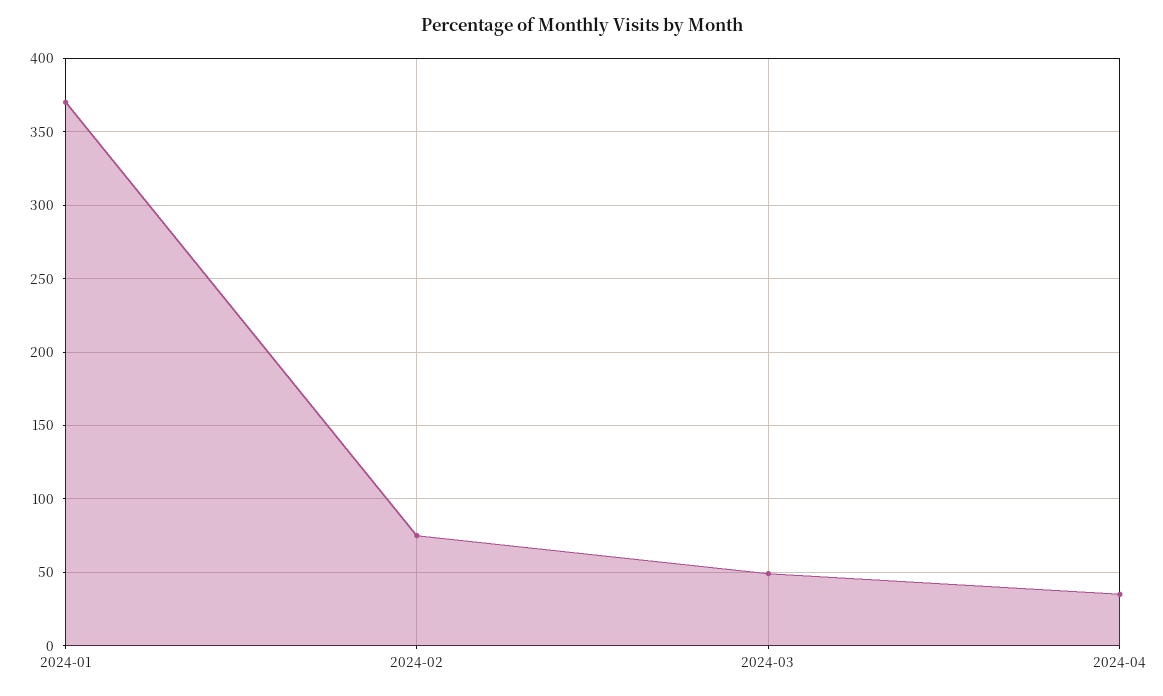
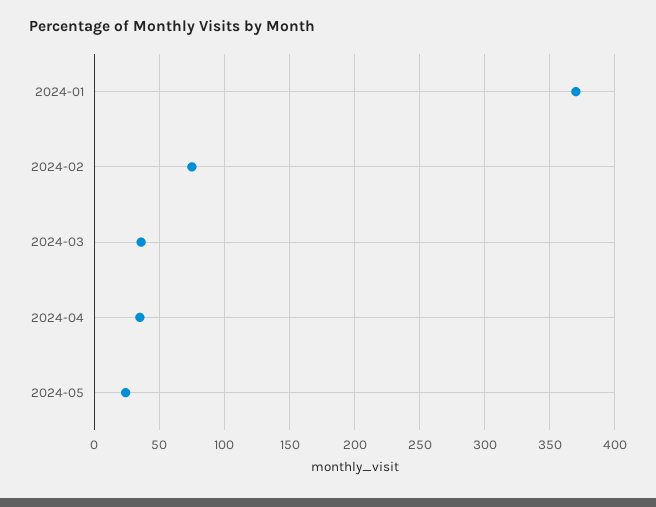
2024-03: 50 -> 35
2024-05: none -> 25

